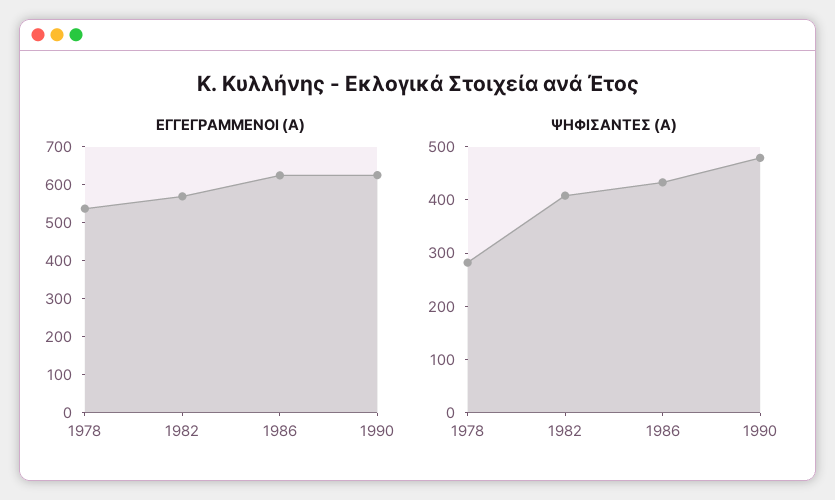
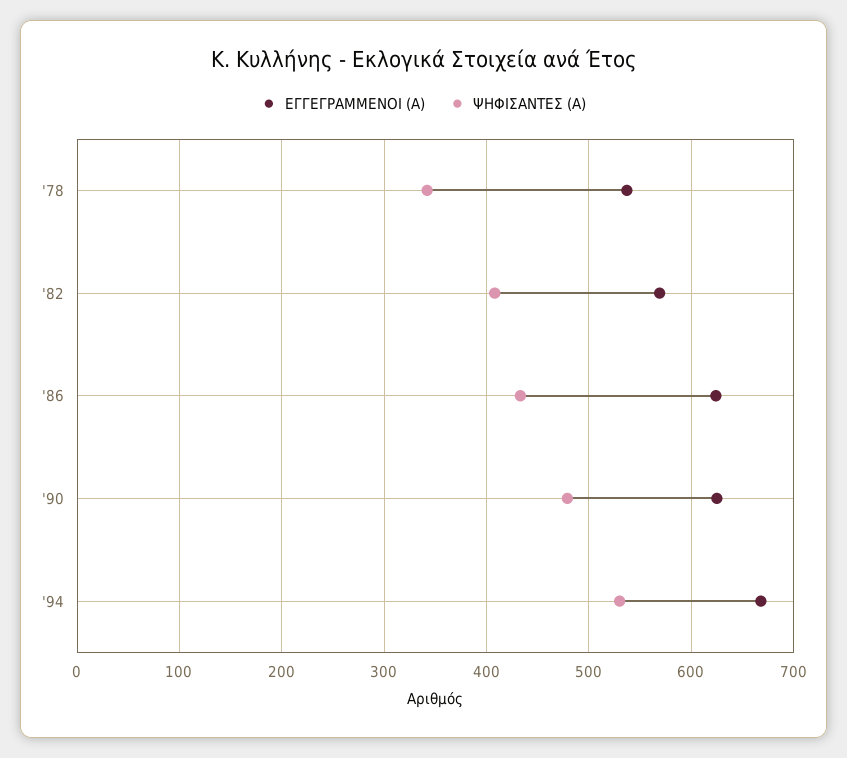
ΨΗΦΙΣΑΝΤΕΣ (Α), 1978: 280 -> 340
ΕΓΓΕΓΡΑΜΜΕΝΟΙ (Α), '94: none -> 670
ΨΗΦΙΣΑΝΤΕΣ (Α), '94: none -> 530

